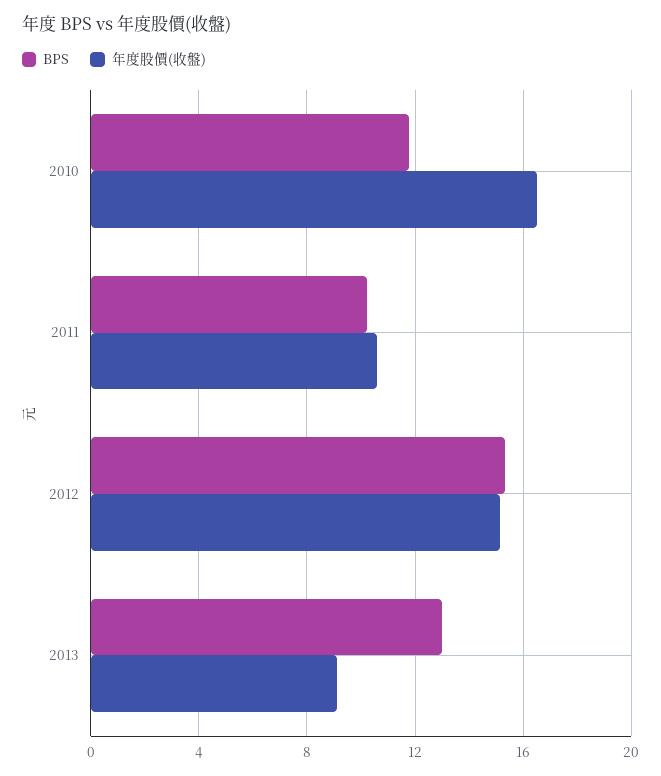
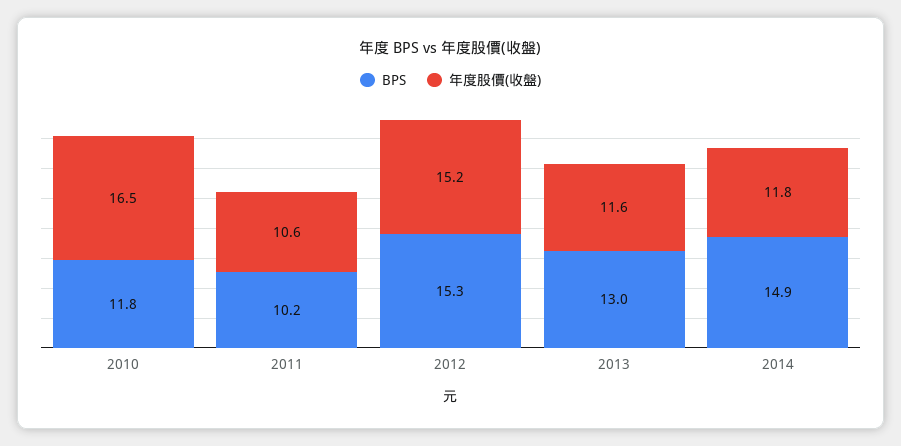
年度股價(收盤), 2013: 9 -> 11.6
BPS, 2014: none -> 14.9
年度股價(收盤), 2014: none -> 11.8

